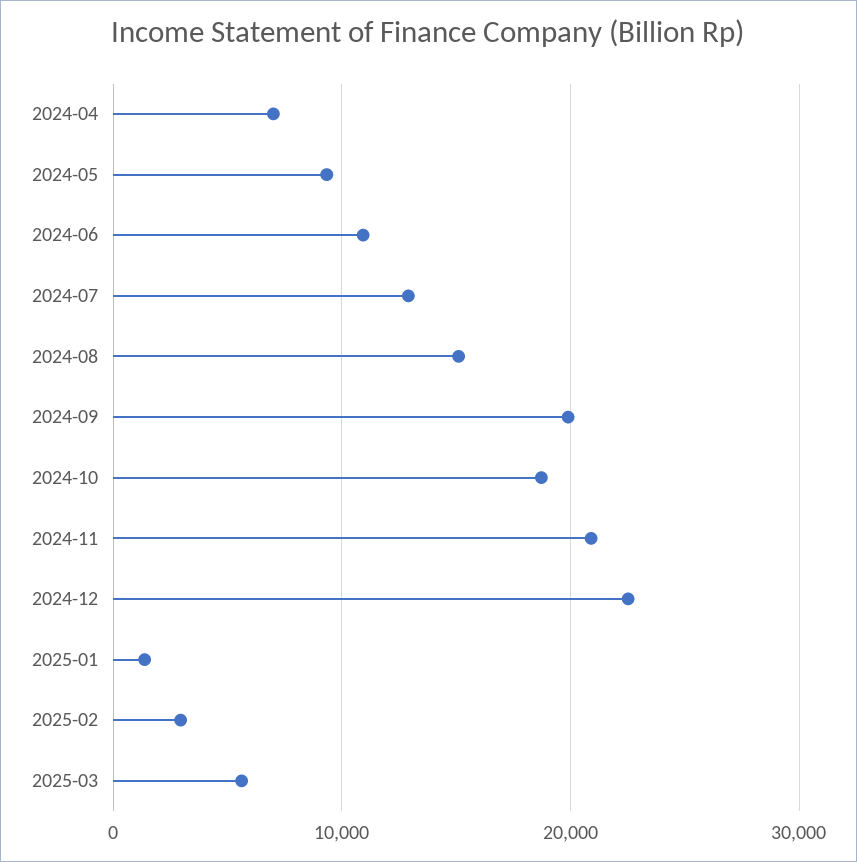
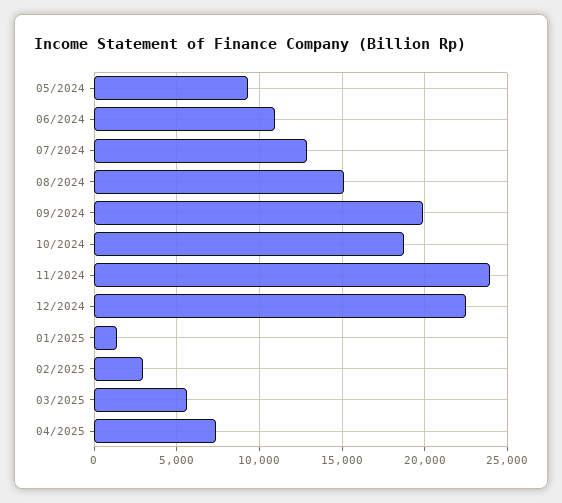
2024-04: 7000 -> none
2024-11: 21000 -> 24000
04/2025: none -> 7500

